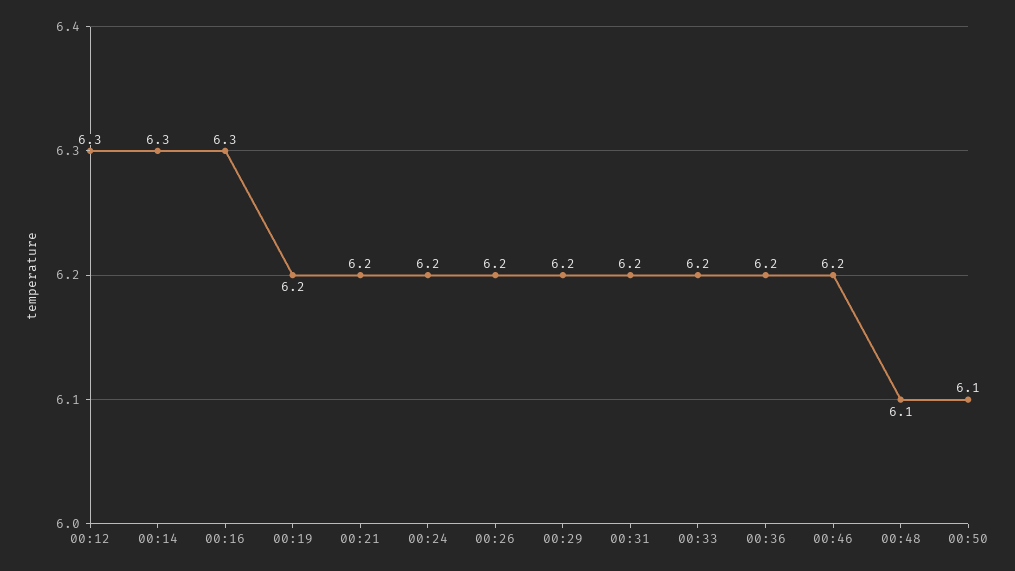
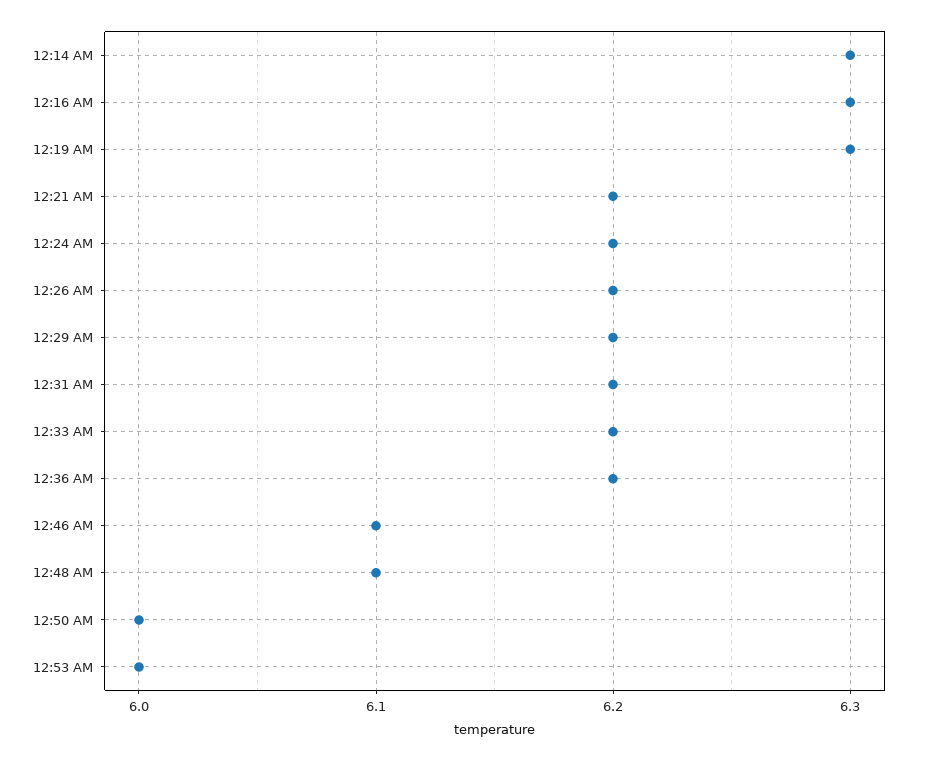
00:12: 6.3 -> none
00:19: 6.2 -> 6.3
00:46: 6.2 -> 6.1
00:50: 6.1 -> 6
12:53 AM: none -> 6

